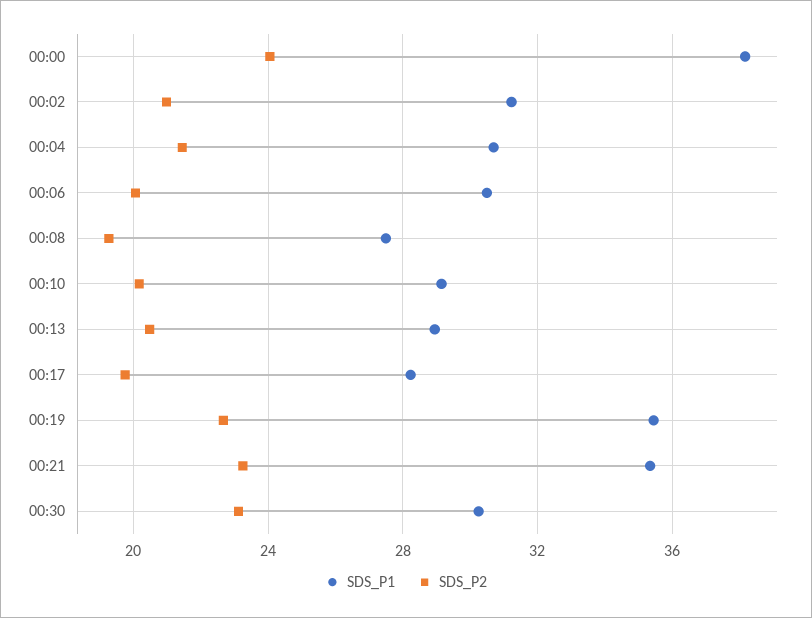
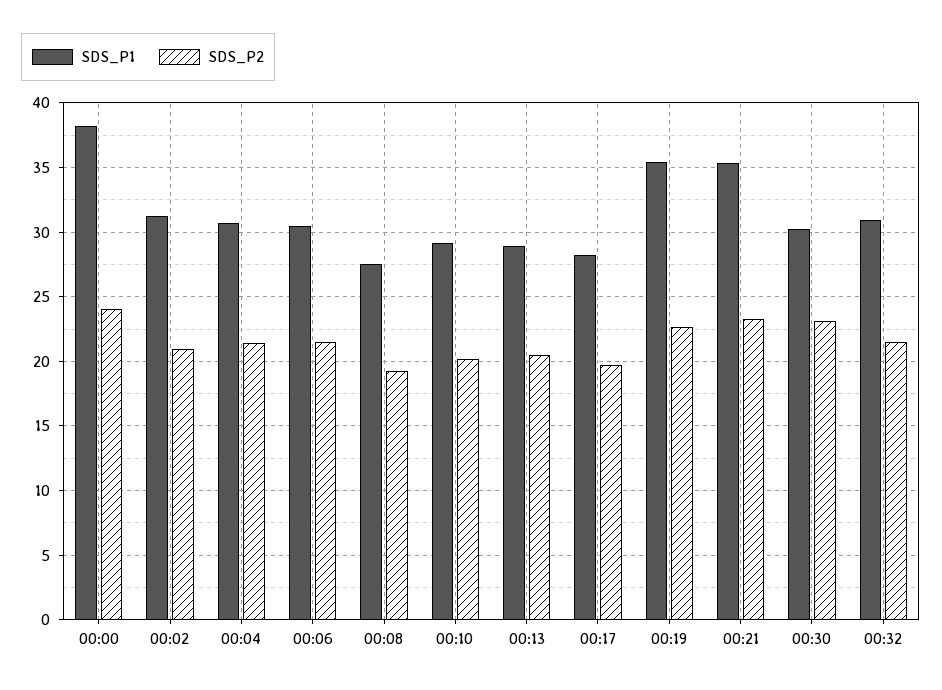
SDS_P2, 00:06: 20 -> 21.5
SDS_P1, 00:32: none -> 31
SDS_P2, 00:32: none -> 21.5

